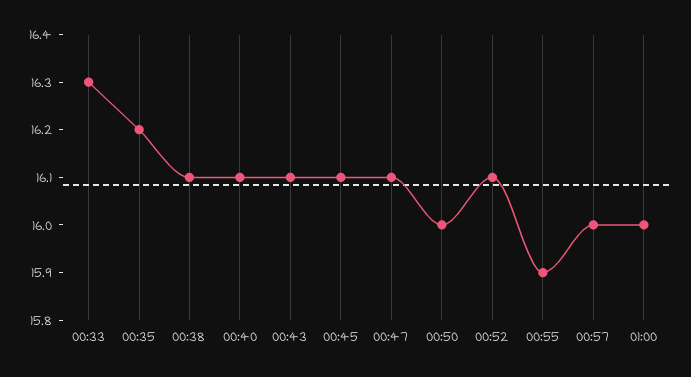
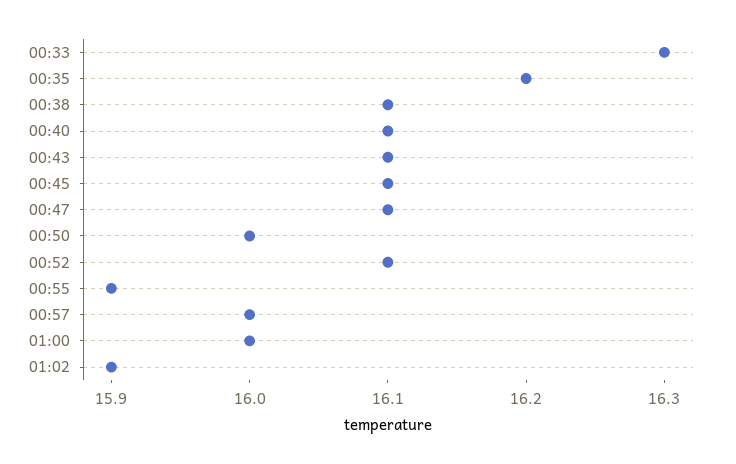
01:02: none -> 15.9

